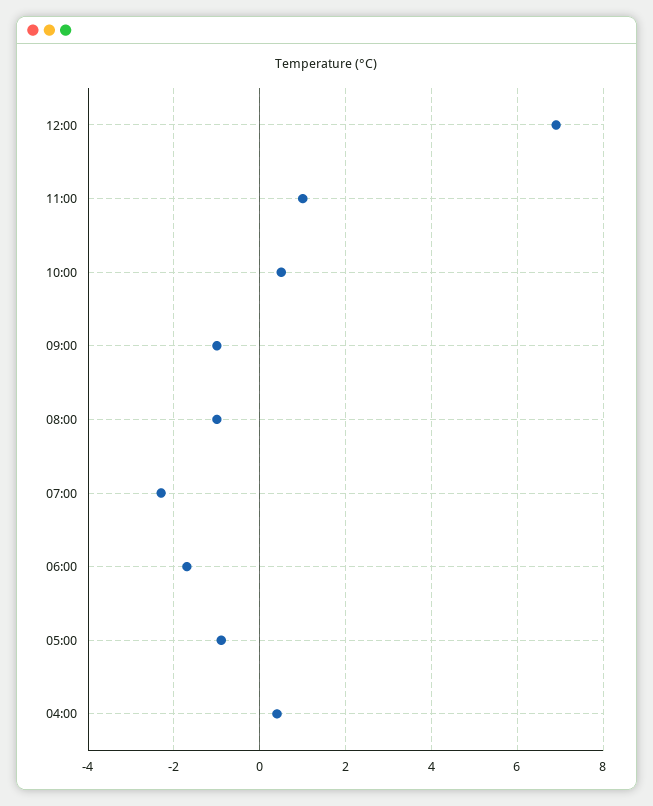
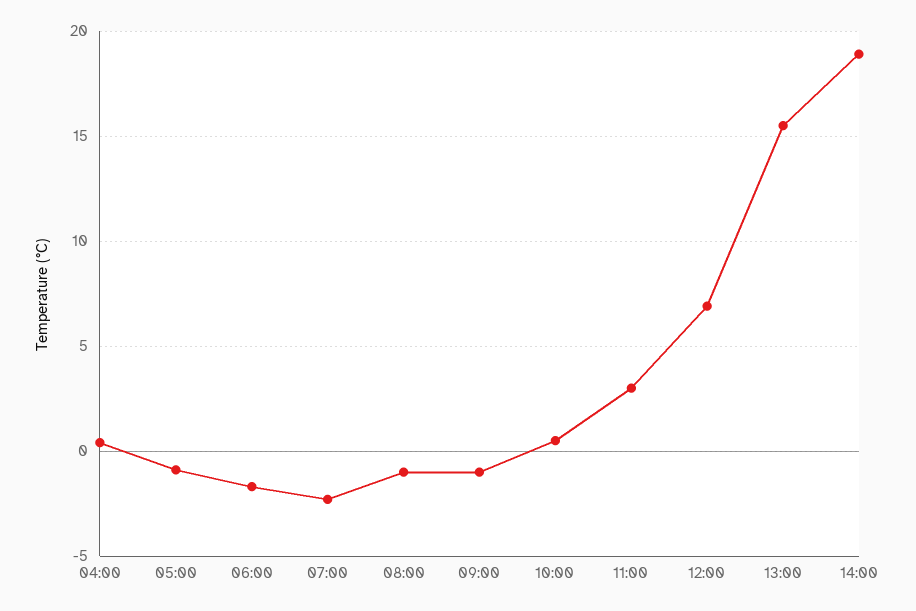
11:00: 1 -> 3
13:00: none -> 15.5
14:00: none -> 19

